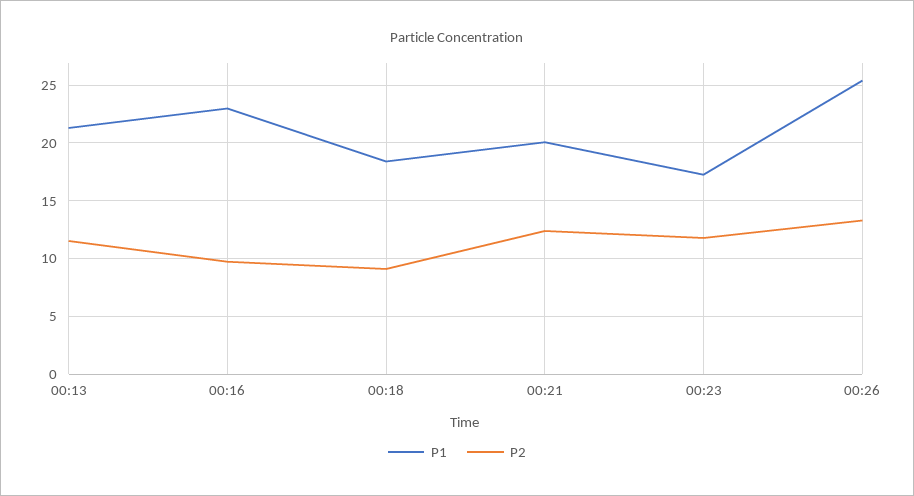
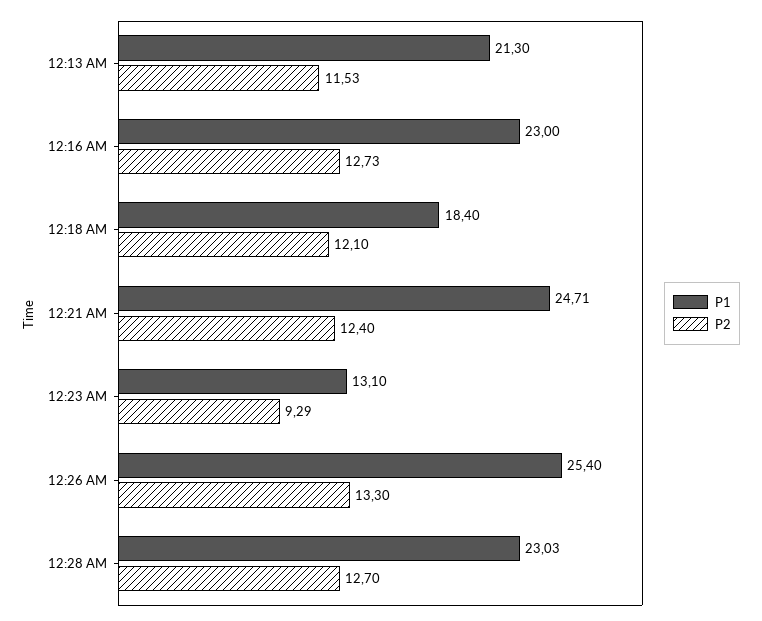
P2, 00:16: 10 -> 12.73
P2, 00:18: 9 -> 12.1
P1, 00:21: 20 -> 24.71
P1, 00:23: 17 -> 13.1
P2, 00:23: 12 -> 9.29
P1, 12:28 AM: none -> 23.03
P2, 12:28 AM: none -> 12.7

